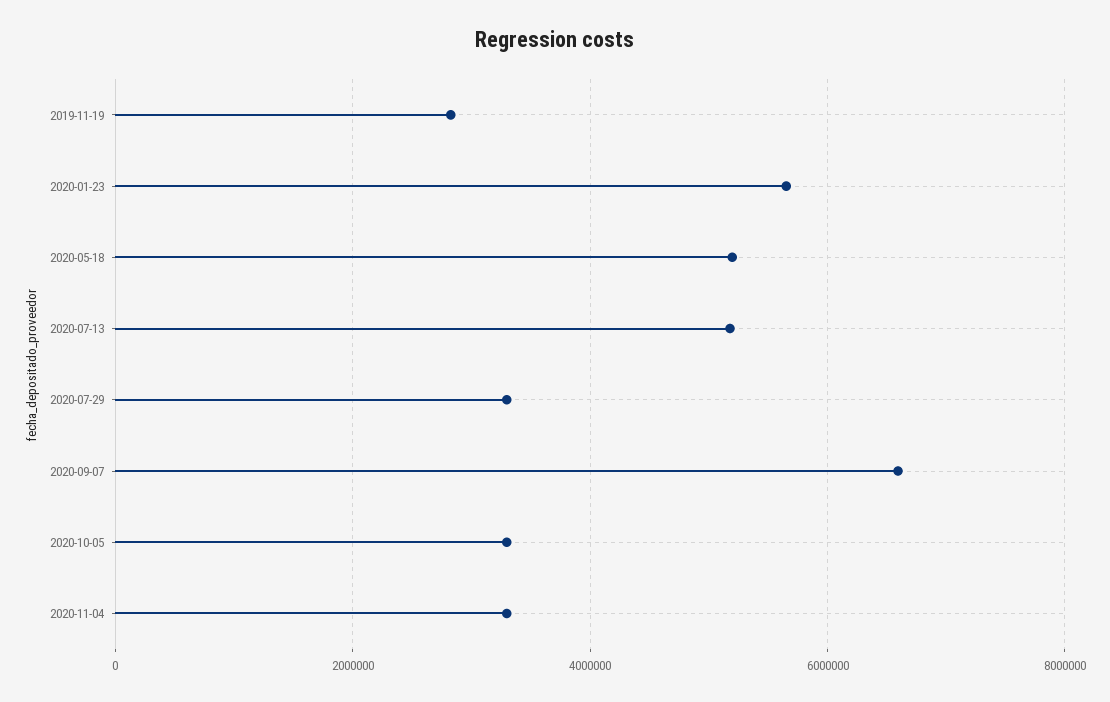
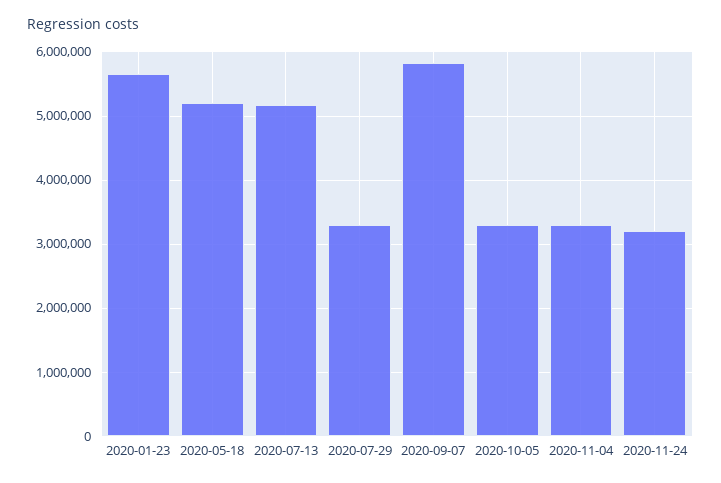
2019-11-19: 2800000 -> none
2020-09-07: 6600000 -> 5800000
2020-11-24: none -> 3200000

